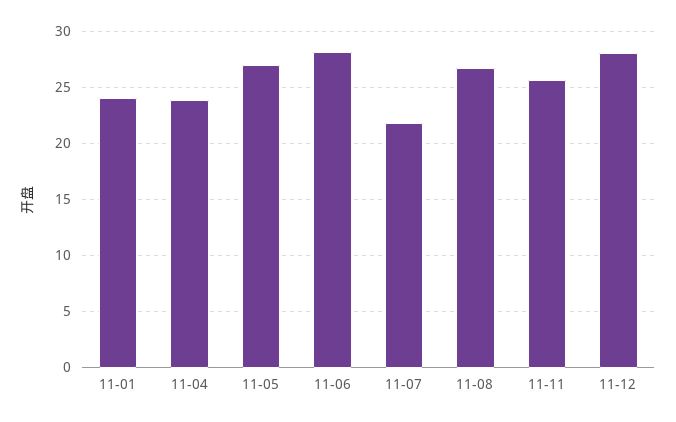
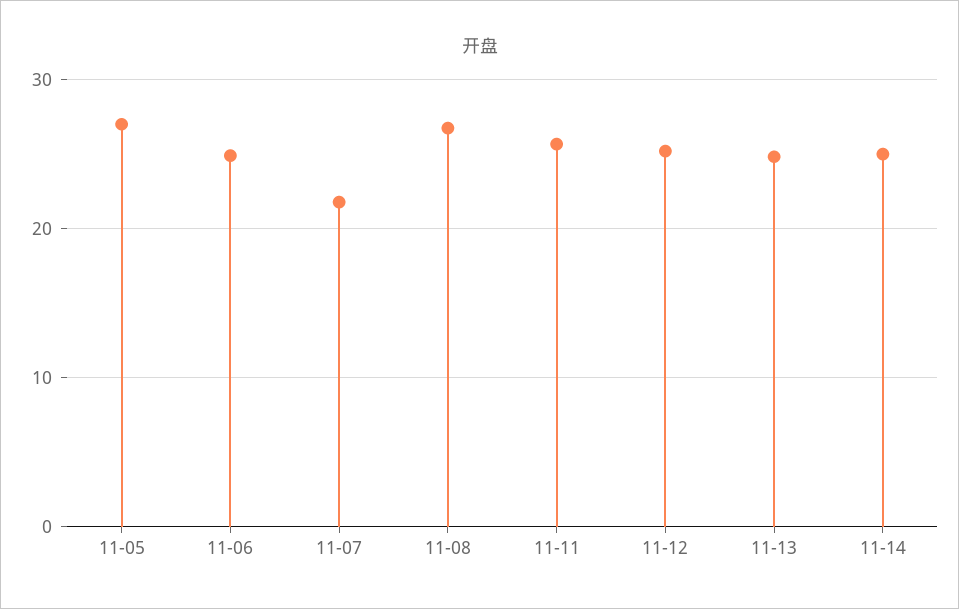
11-01: 24 -> none
11-04: 24 -> none
11-06: 28 -> 25
11-12: 28 -> 25
11-13: none -> 25
11-14: none -> 25

